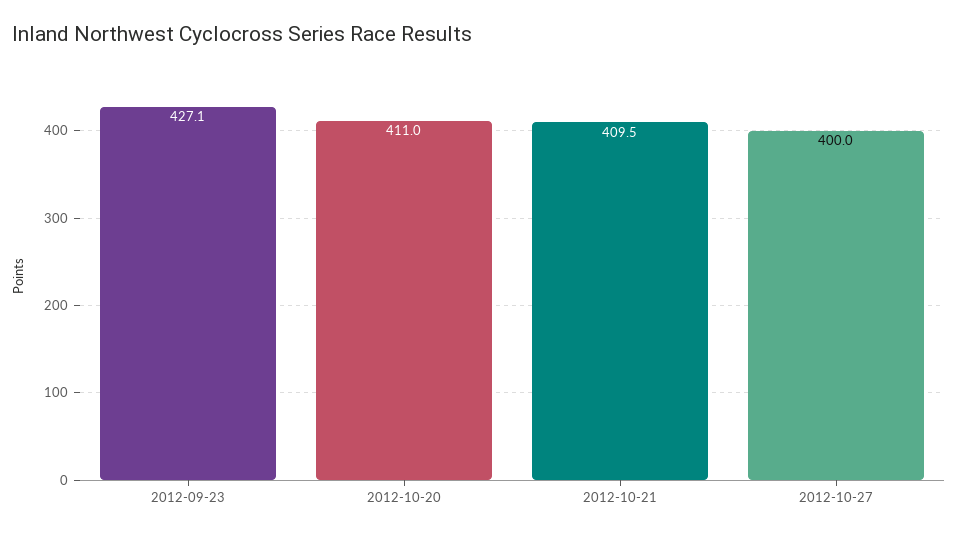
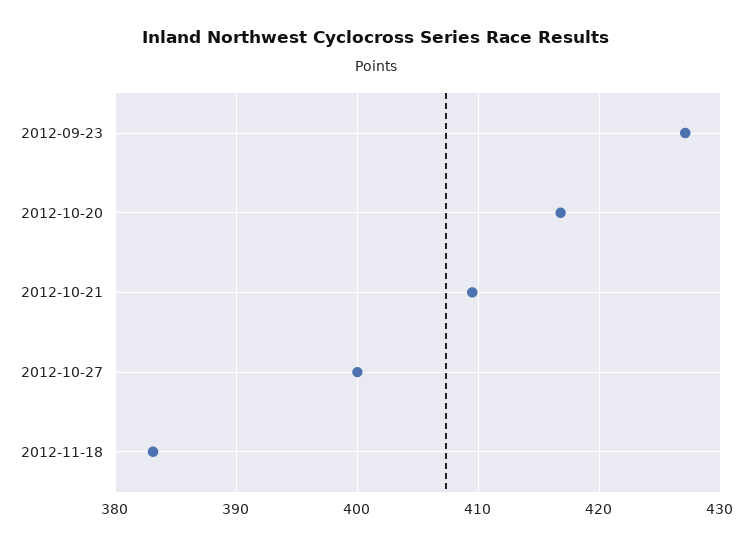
2012-10-20: 411 -> 417
2012-11-18: none -> 383

